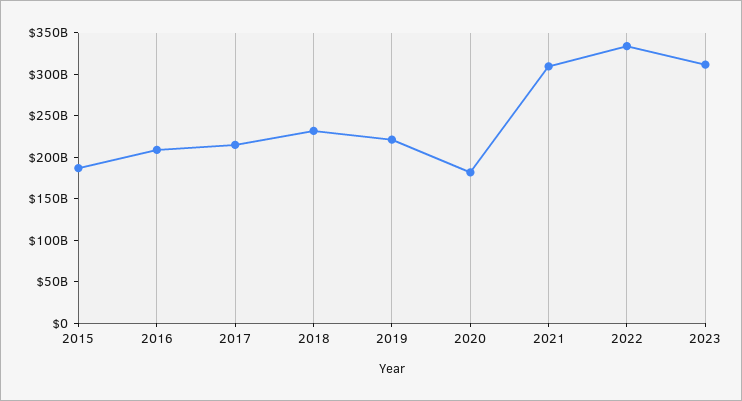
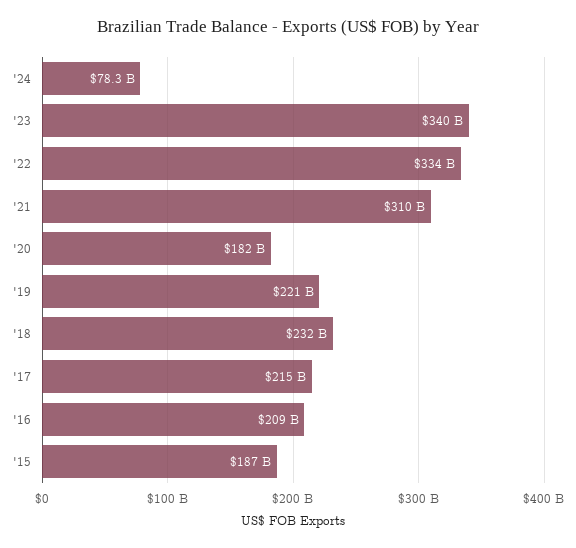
2023: 310000000000 -> 340000000000
'24: none -> 78300000000

